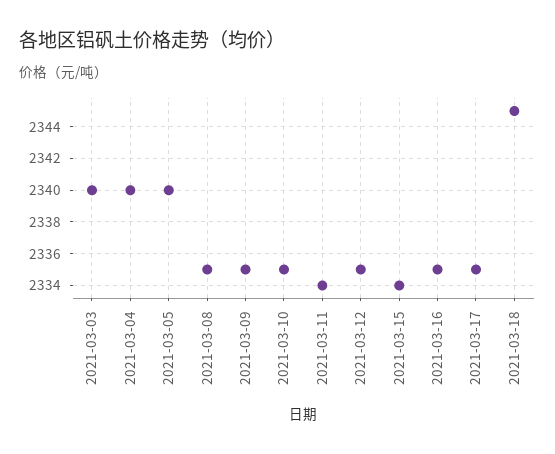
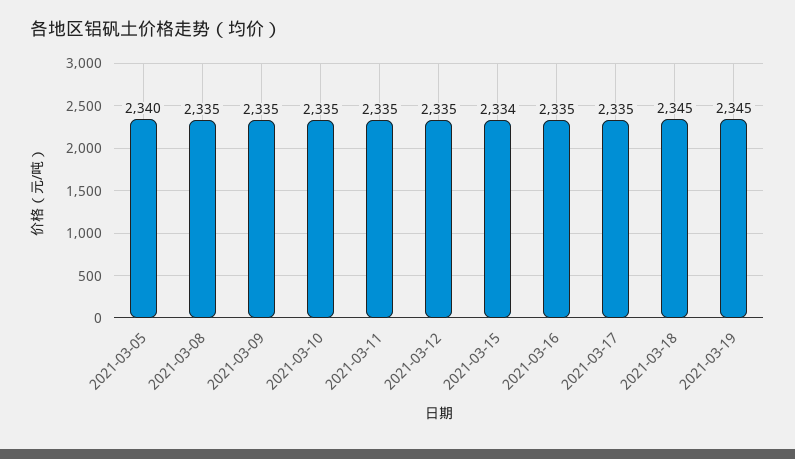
2021-03-03: 2340 -> none
2021-03-04: 2340 -> none
2021-03-11: 2334 -> 2335
2021-03-19: none -> 2345

